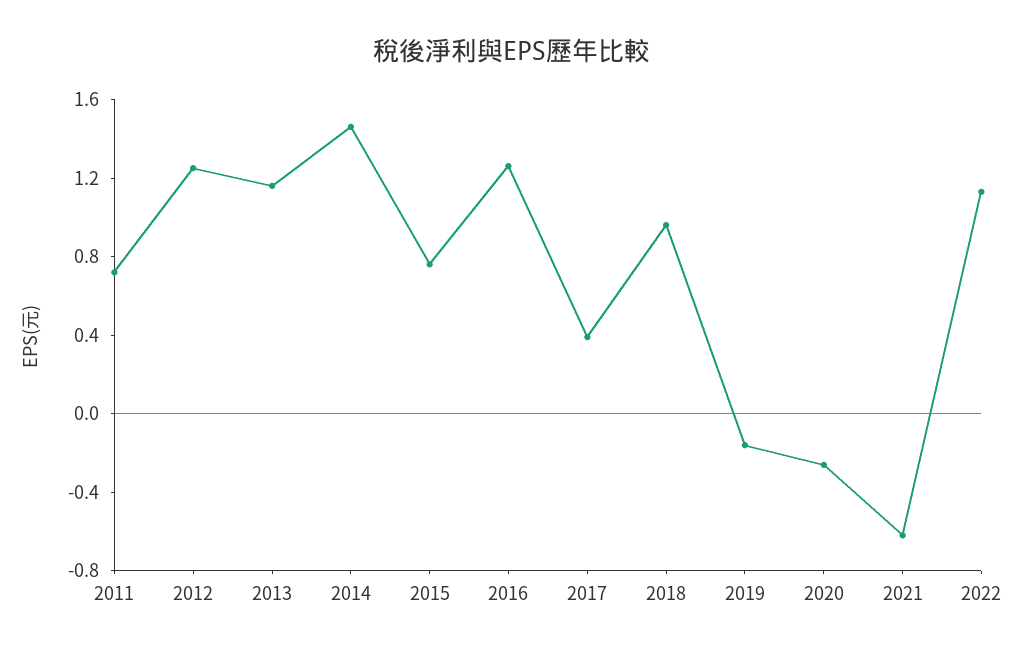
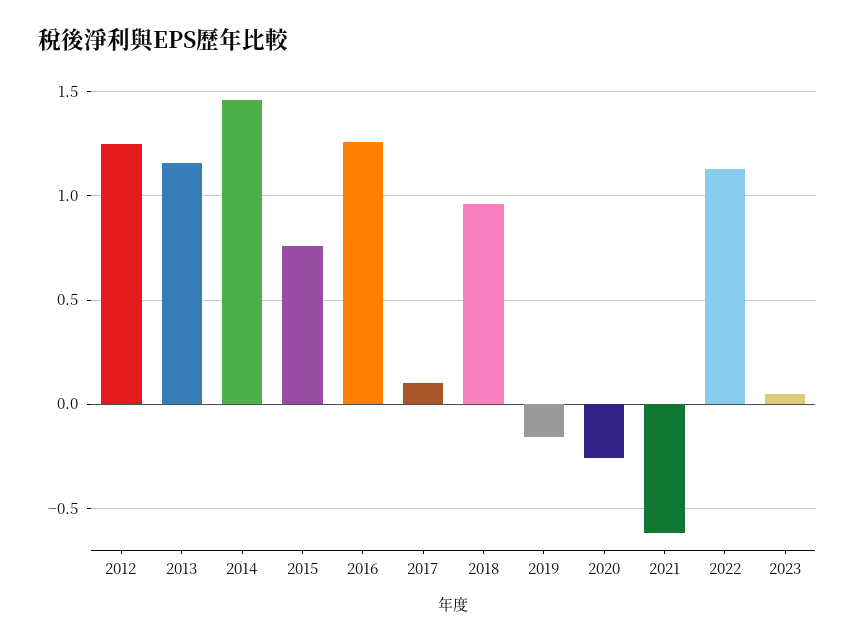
2011: 0.7 -> none
2017: 0.4 -> 0.1
2023: none -> 0.05

